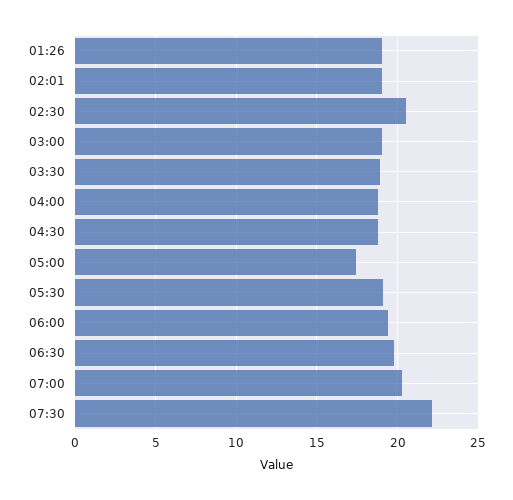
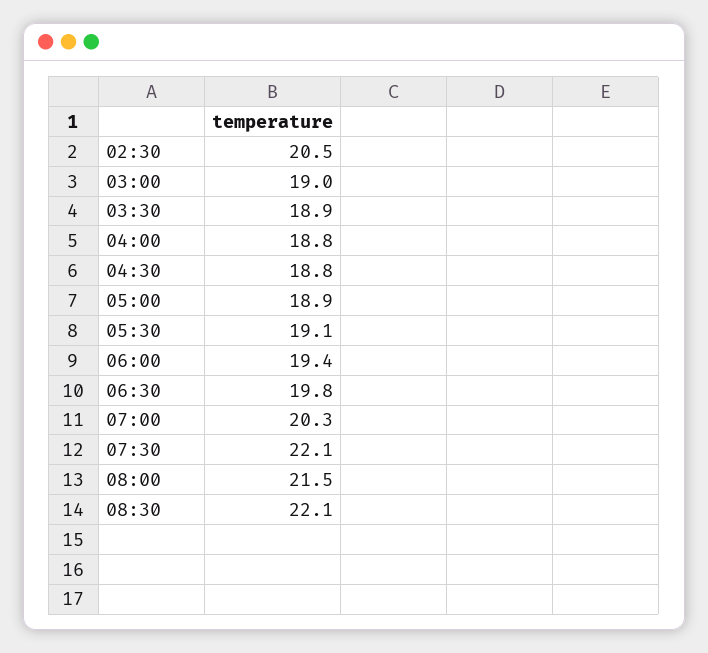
01:26: 19 -> none
02:01: 19 -> none
05:00: 17.5 -> 18.9
08:00: none -> 21.5
08:30: none -> 22.1

